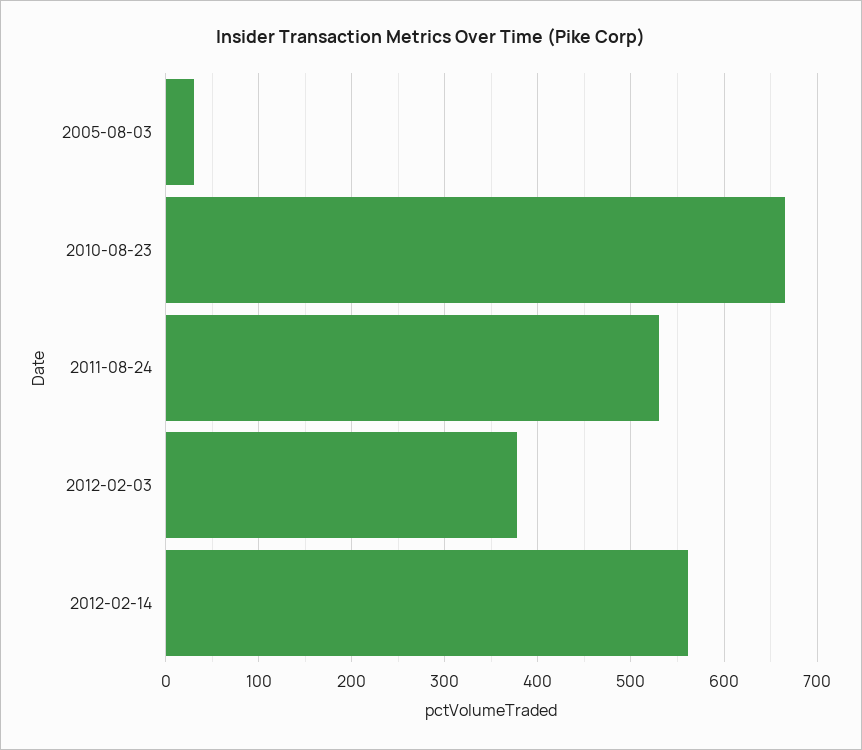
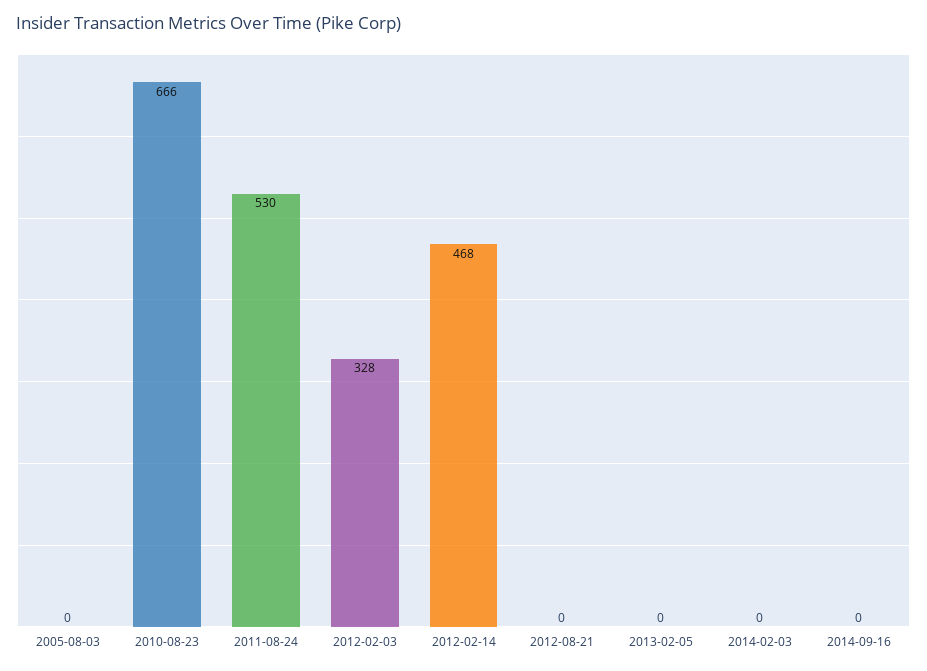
2005-08-03: 30 -> 0
2012-02-03: 380 -> 328
2012-02-14: 560 -> 468
2012-08-21: none -> 0
2013-02-05: none -> 0
2014-02-03: none -> 0
2014-09-16: none -> 0

